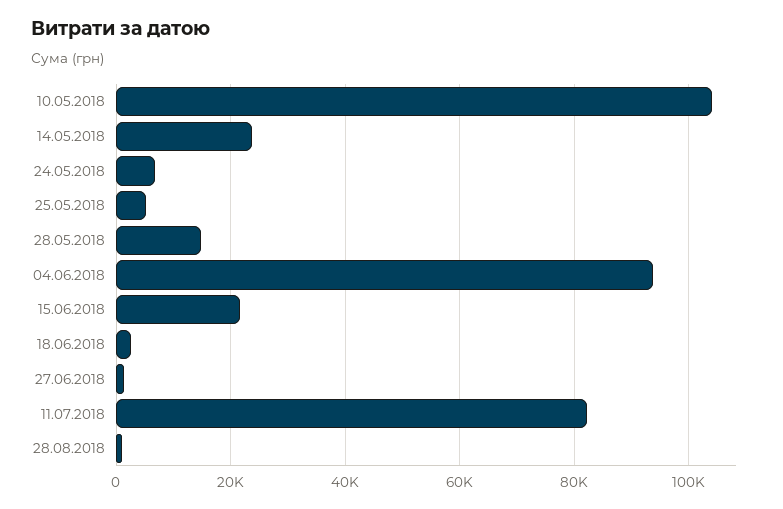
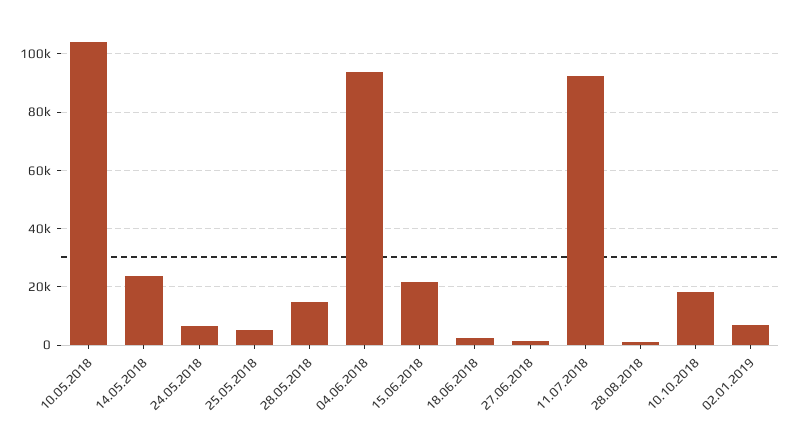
11.07.2018: 82000 -> 92500
10.10.2018: none -> 17500
02.01.2019: none -> 7500

